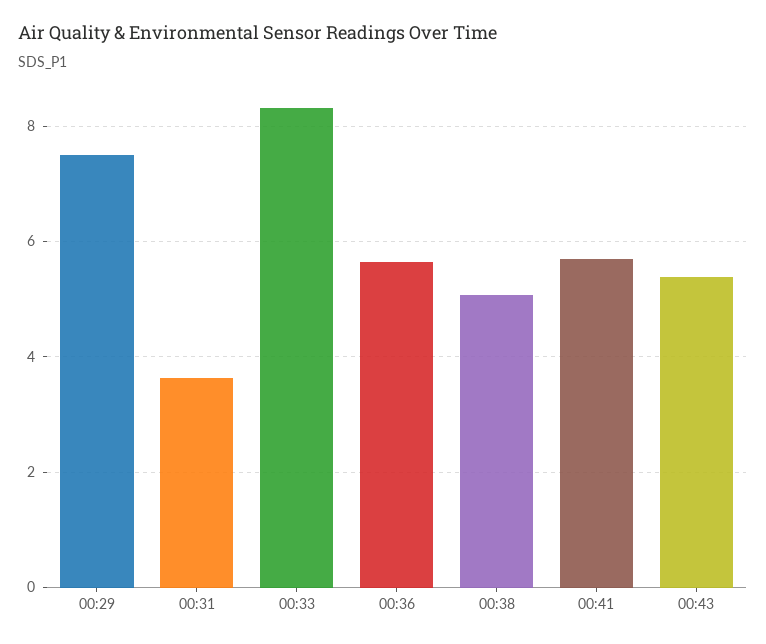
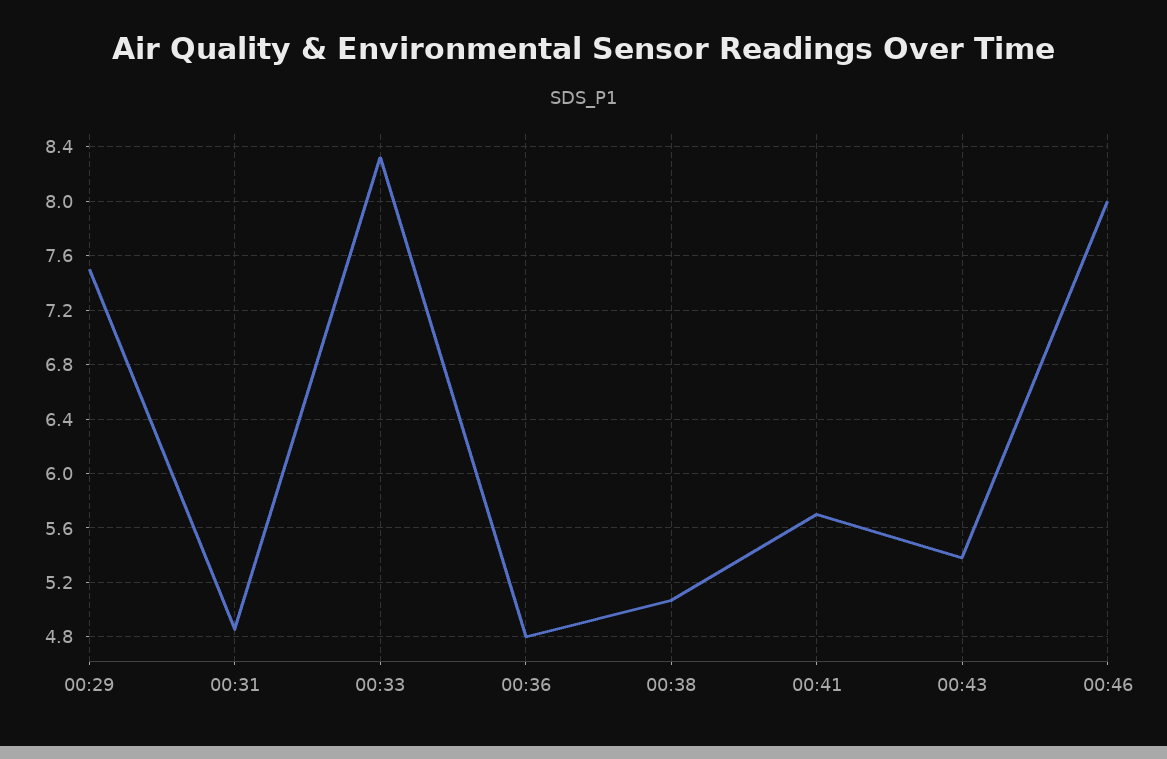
00:31: 3.6 -> 4.85
00:36: 5.6 -> 4.8
00:46: none -> 8

